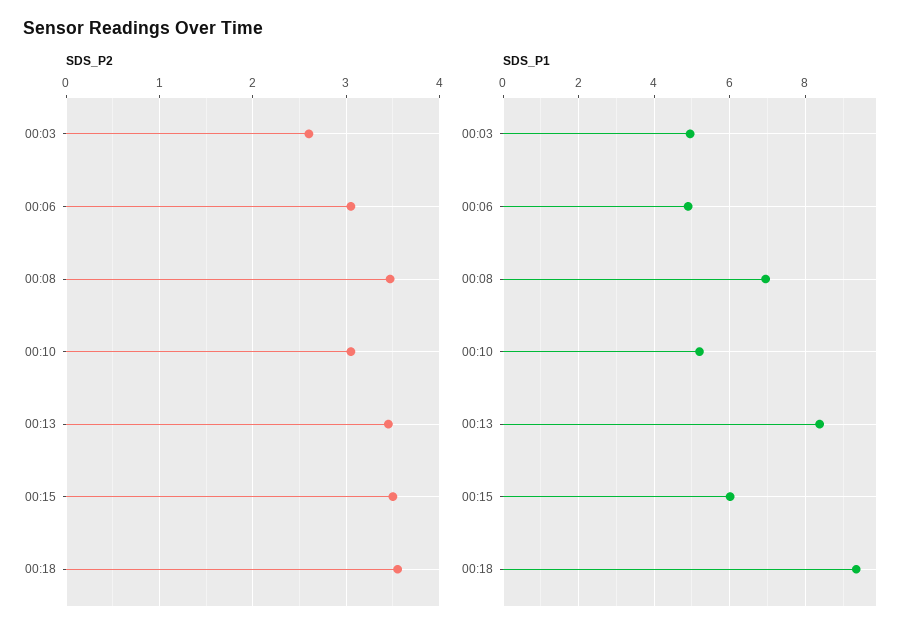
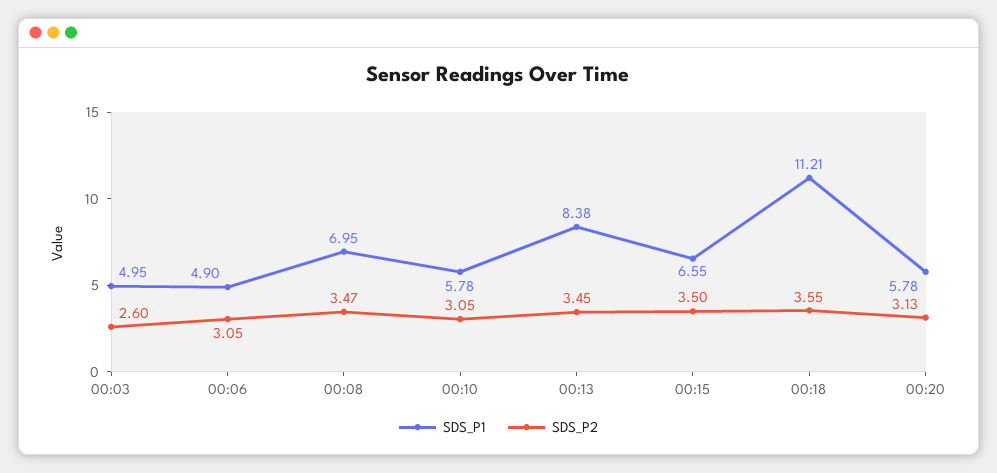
SDS_P1, 00:10: 5.2 -> 5.78
SDS_P1, 00:15: 6 -> 6.55
SDS_P1, 00:18: 9.4 -> 11.21
SDS_P1, 00:20: none -> 5.78
SDS_P2, 00:20: none -> 3.13

